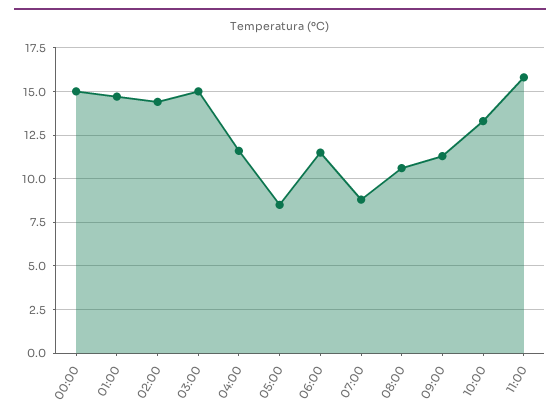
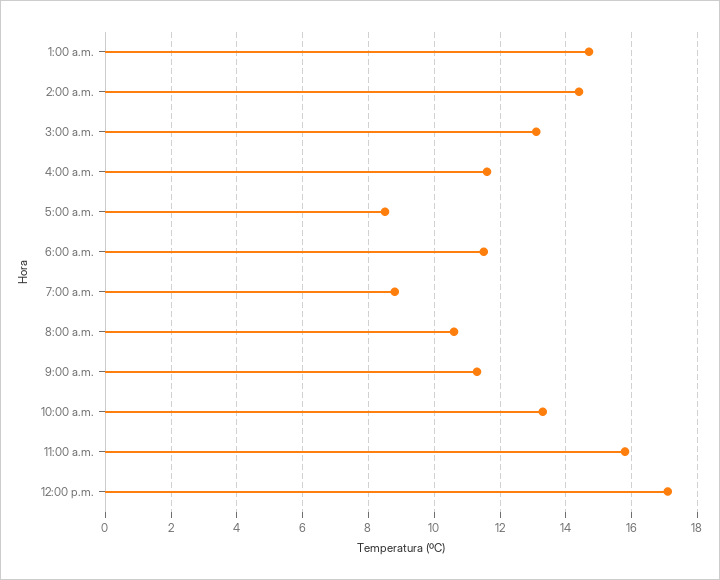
00:00: 15 -> none
03:00: 15 -> 13
12:00 p.m.: none -> 17

